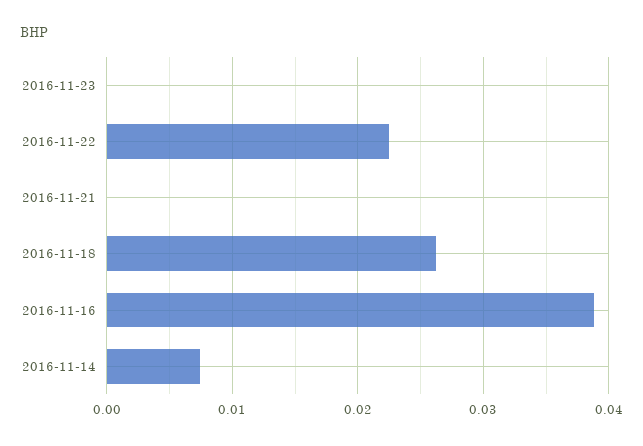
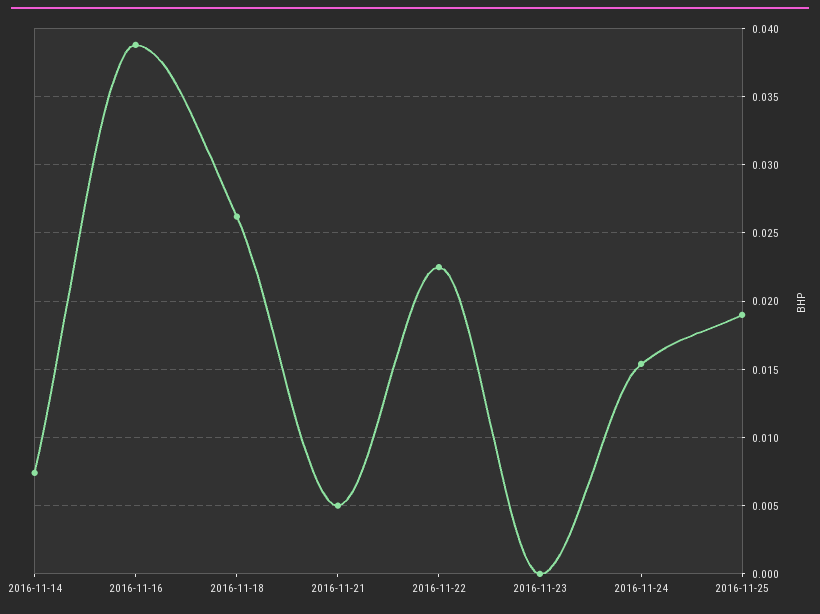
2016-11-21: 0 -> 0.005
2016-11-24: none -> 0.0155
2016-11-25: none -> 0.019

